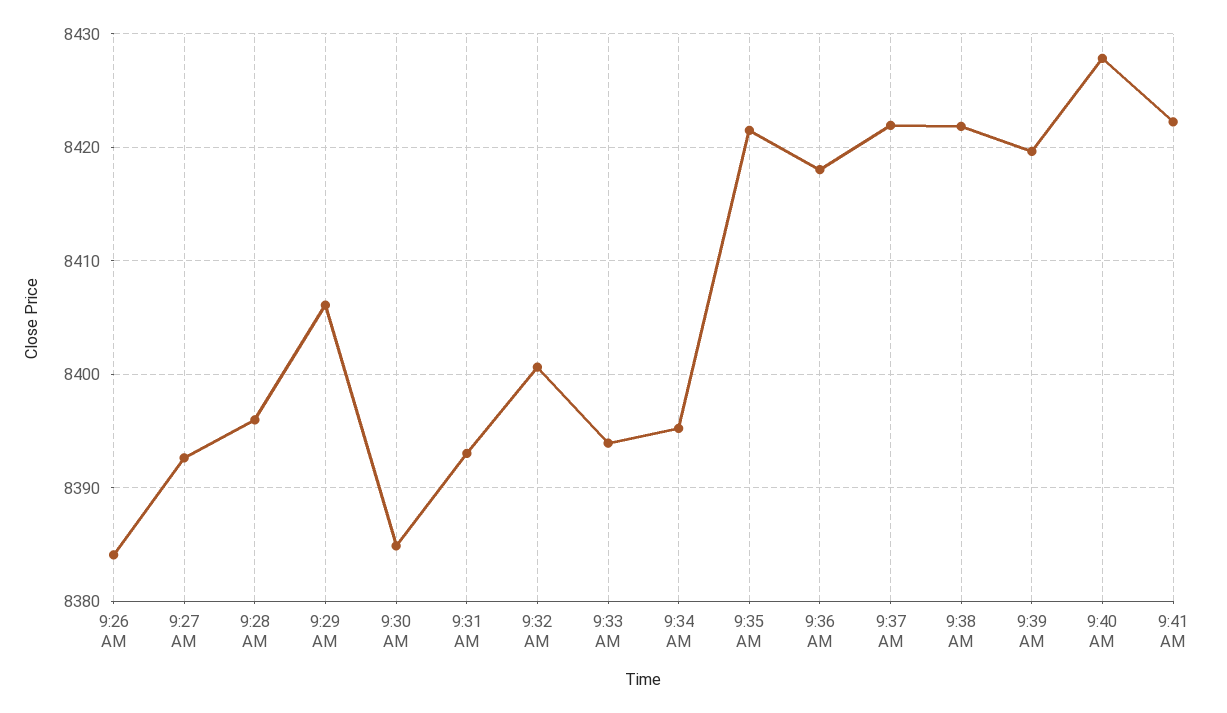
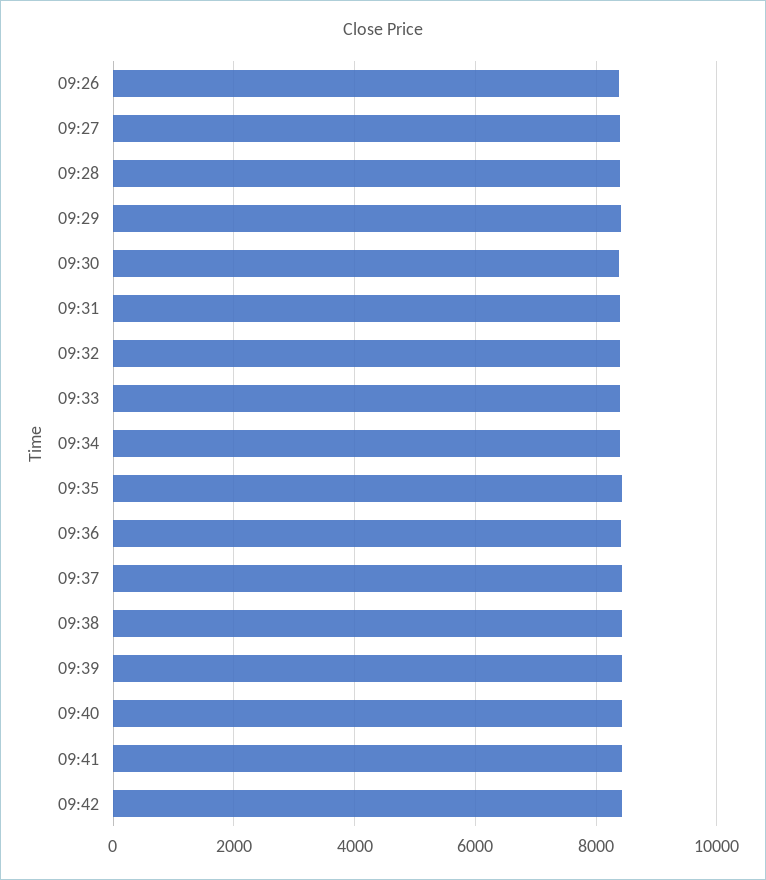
09:42: none -> 8400

